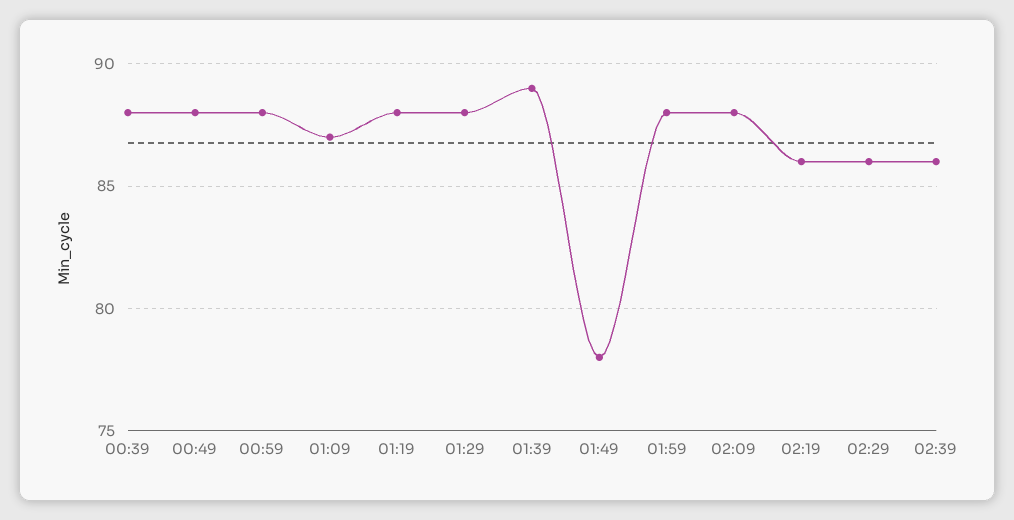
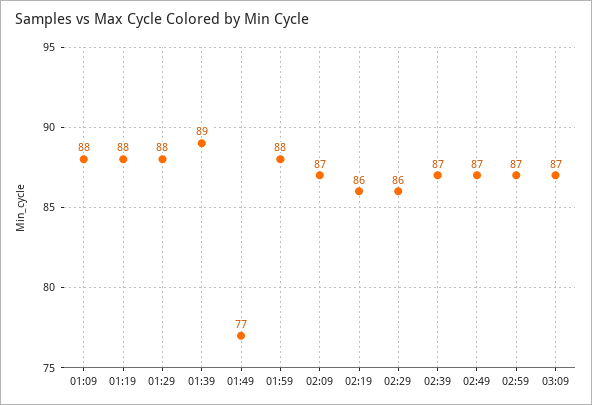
00:39: 88 -> none
00:49: 88 -> none
00:59: 88 -> none
01:09: 87 -> 88
01:49: 78 -> 77
02:09: 88 -> 87
02:39: 86 -> 87
02:49: none -> 87
02:59: none -> 87
03:09: none -> 87

